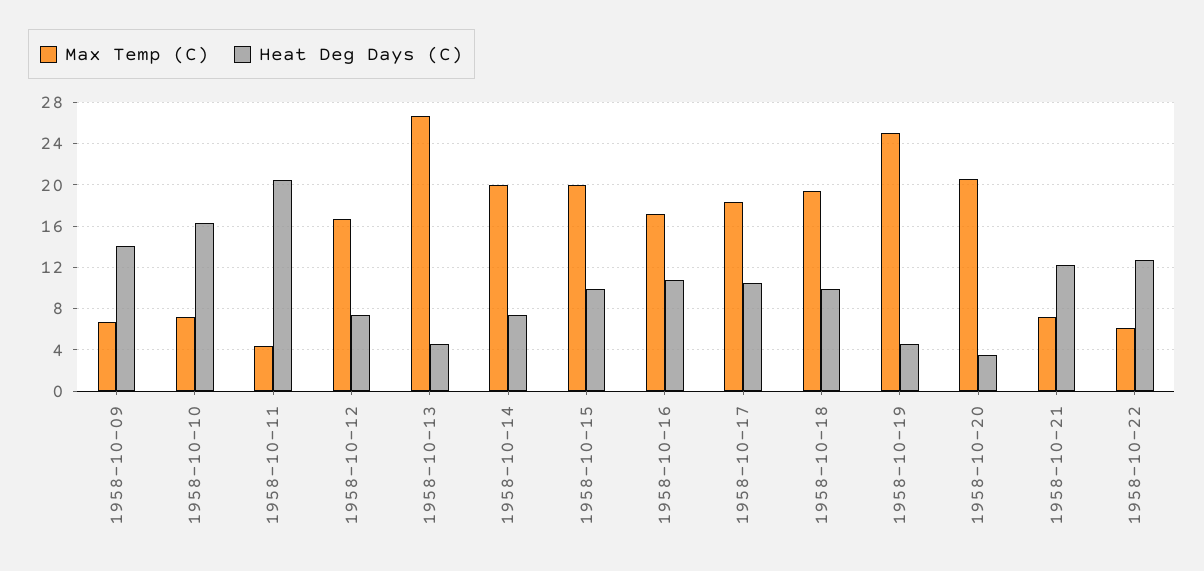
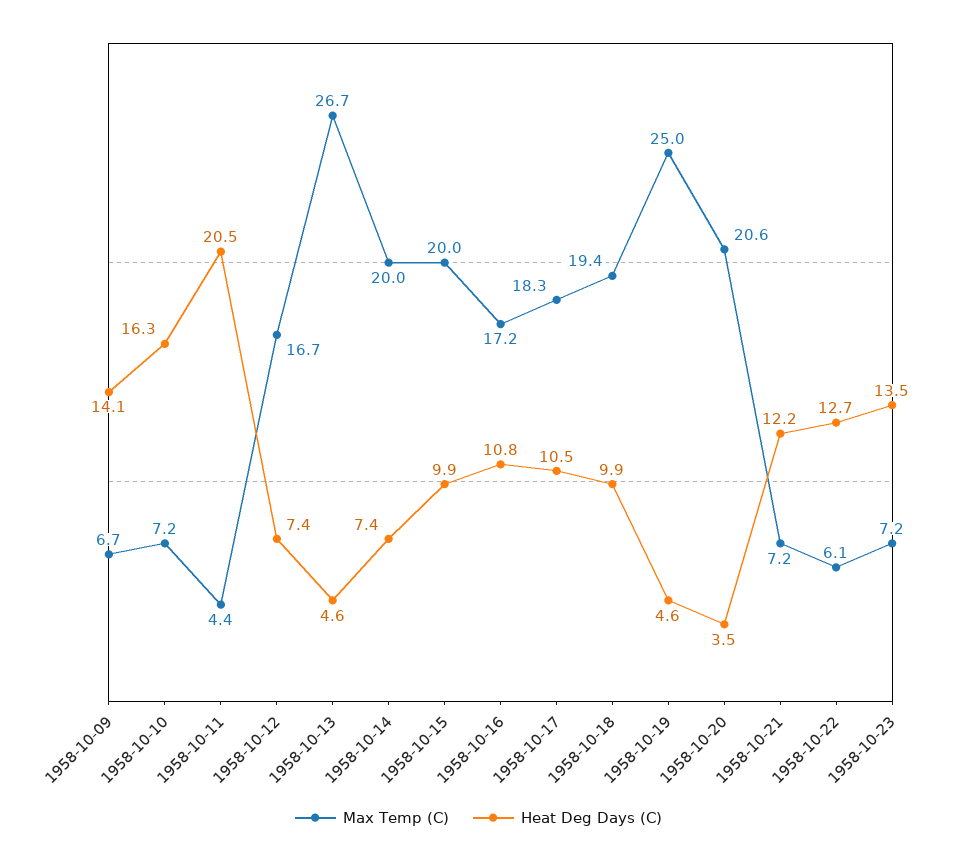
Max Temp (C), 1958-10-23: none -> 7.2
Heat Deg Days (C), 1958-10-23: none -> 13.5

